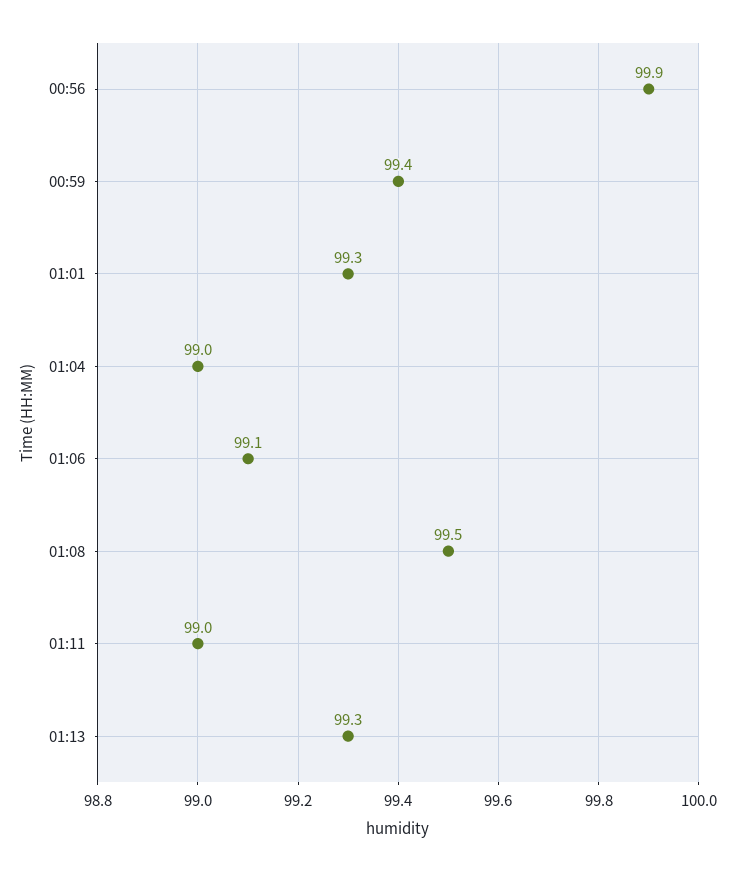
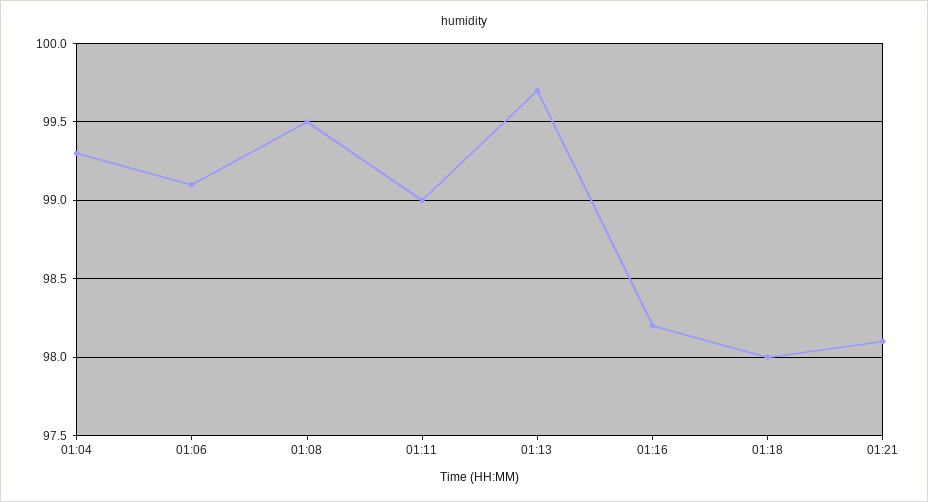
00:56: 99.9 -> none
00:59: 99.4 -> none
01:01: 99.3 -> none
01:04: 99 -> 99.3
01:13: 99.3 -> 99.7
01:16: none -> 98.2
01:18: none -> 98
01:21: none -> 98.1

